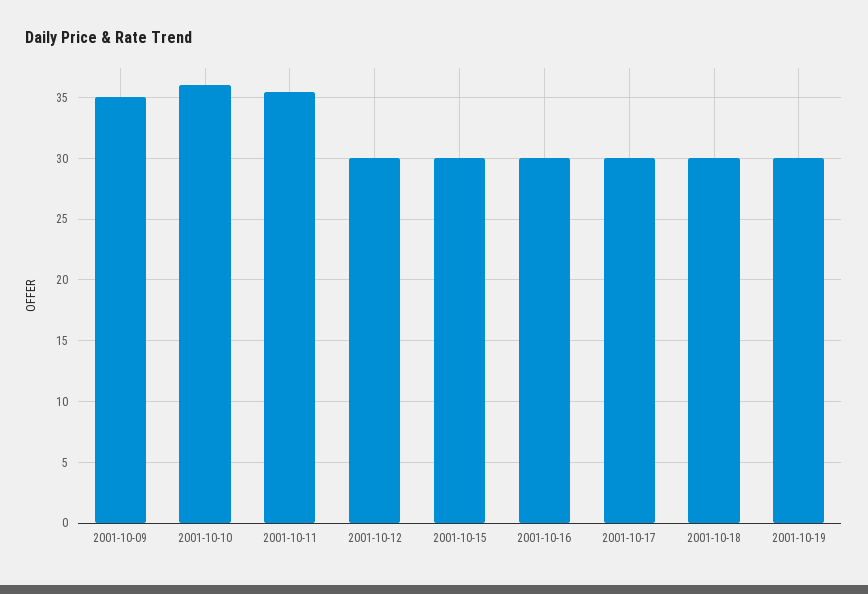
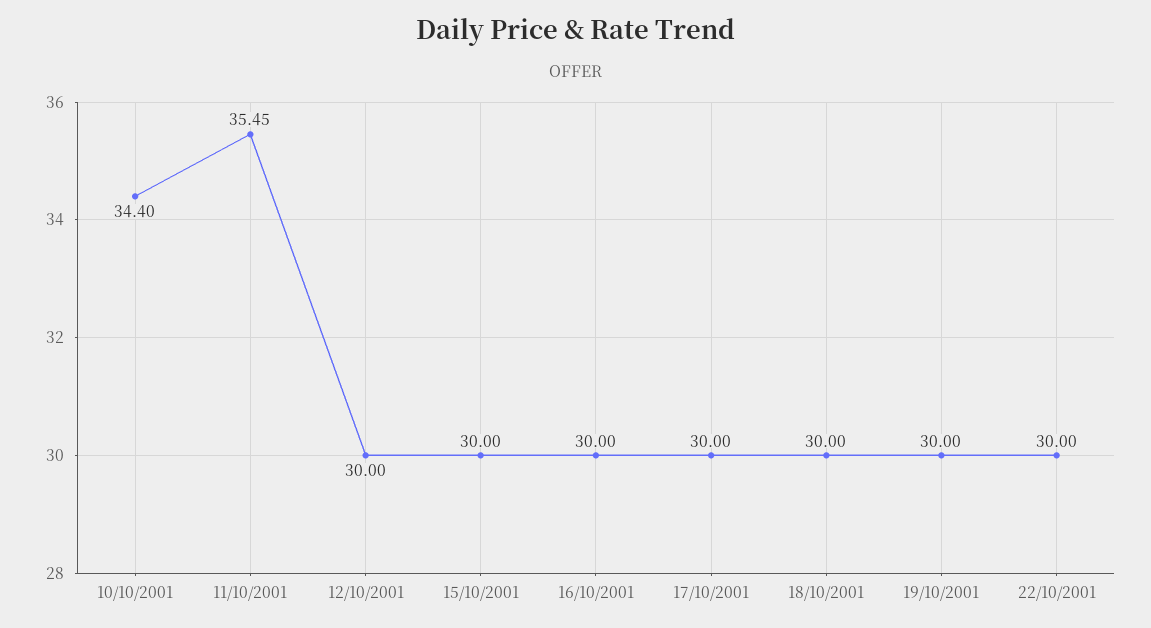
2001-10-09: 35 -> none
2001-10-10: 36 -> 34.4
22/10/2001: none -> 30

